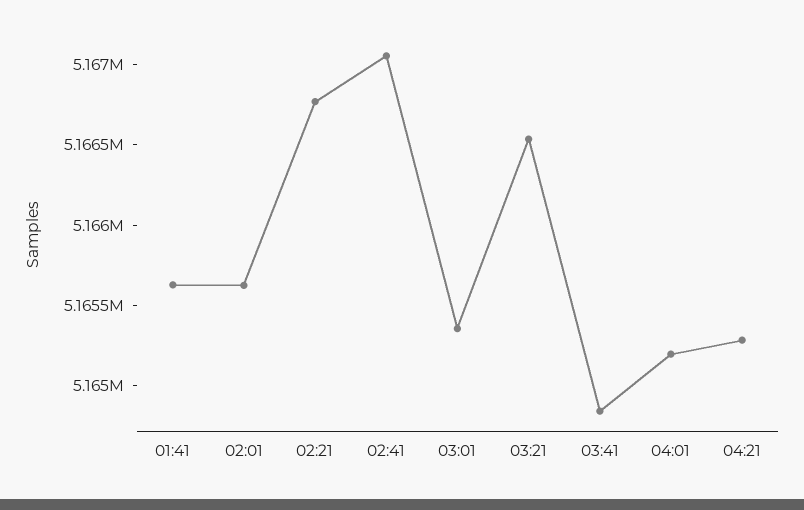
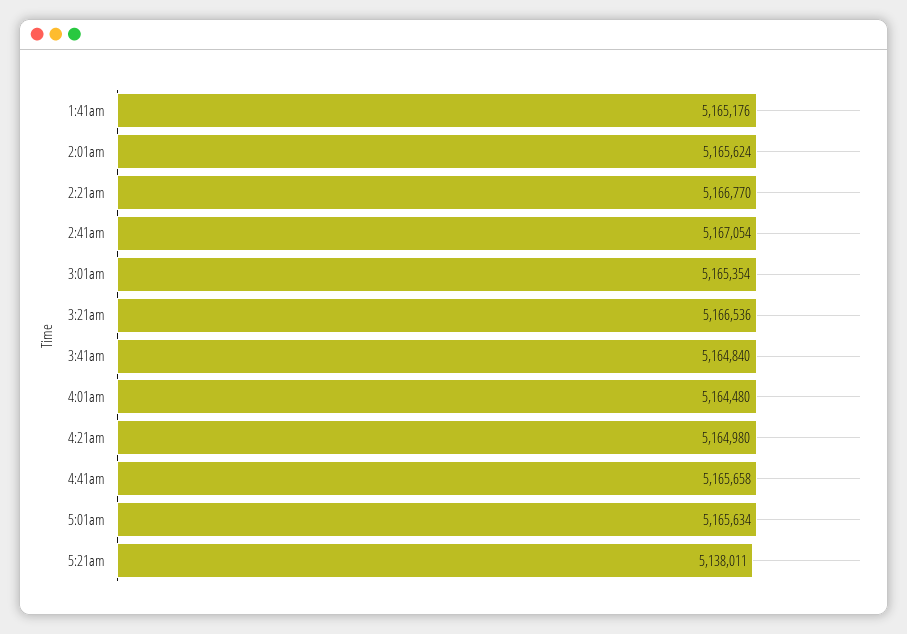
01:41: 5165600 -> 5165176
04:01: 5165200 -> 5164480
04:21: 5165300 -> 5164980
4:41am: none -> 5165658
5:01am: none -> 5165634
5:21am: none -> 5138011

